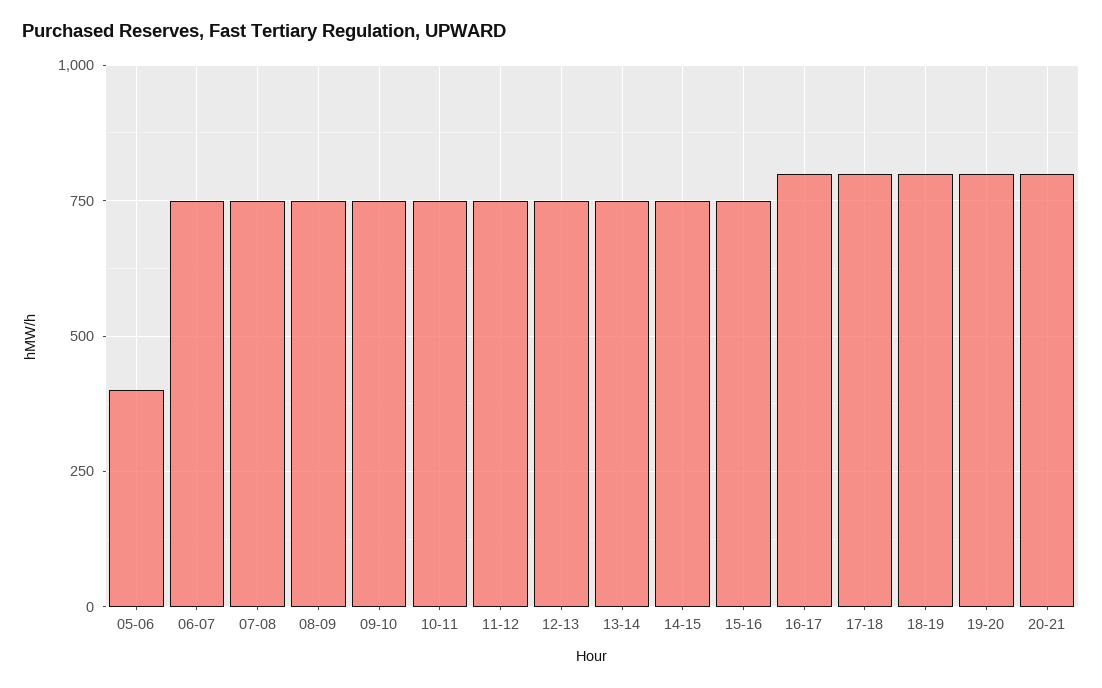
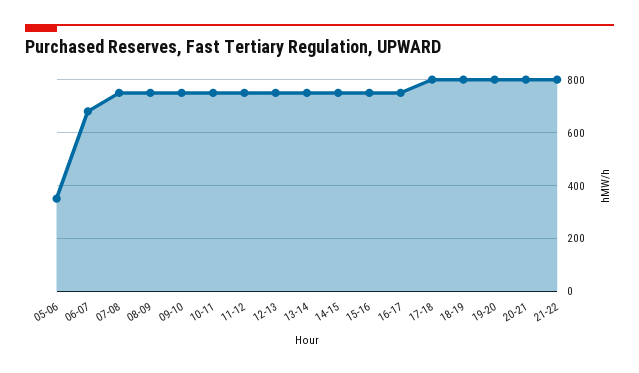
05-06: 400 -> 350
06-07: 750 -> 675
16-17: 800 -> 750
21-22: none -> 800

